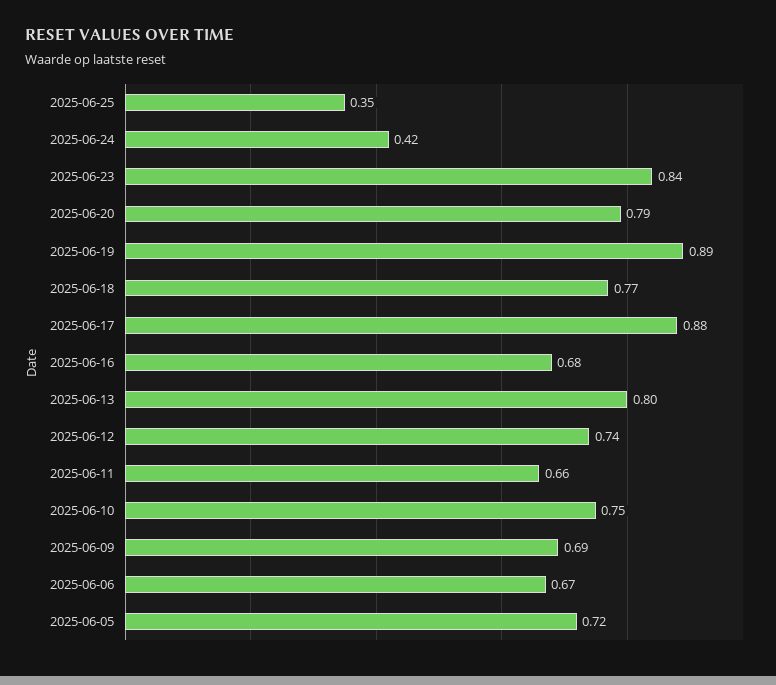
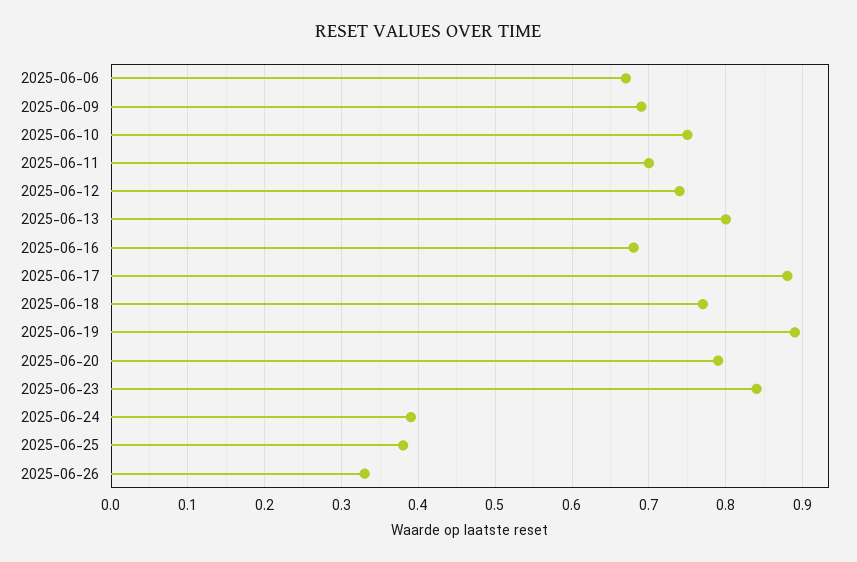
2025-06-25: 0.35 -> 0.38
2025-06-24: 0.42 -> 0.39
2025-06-11: 0.66 -> 0.7
2025-06-05: 0.72 -> none
2025-06-26: none -> 0.33

